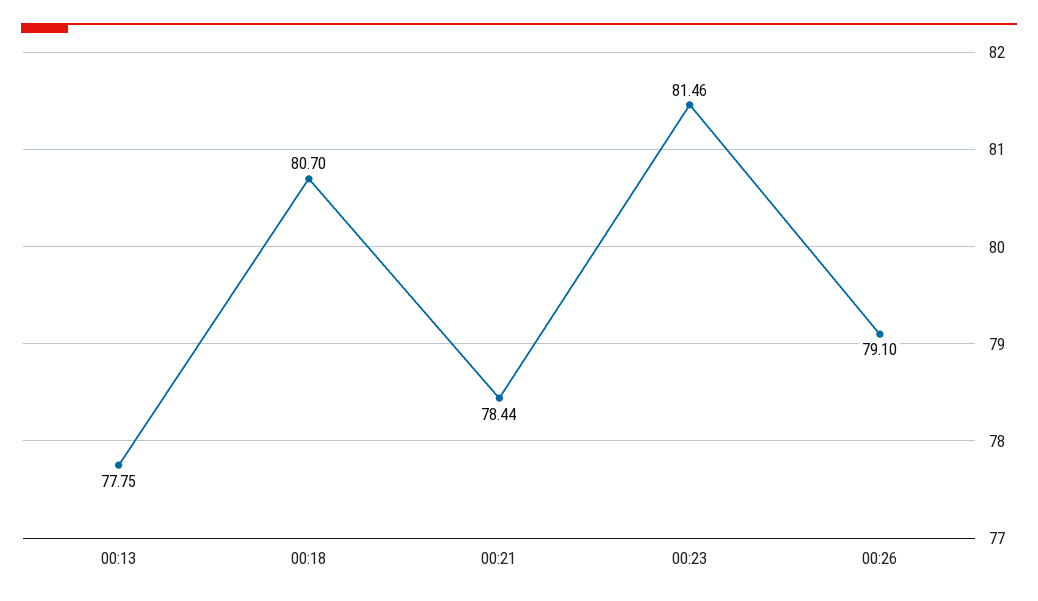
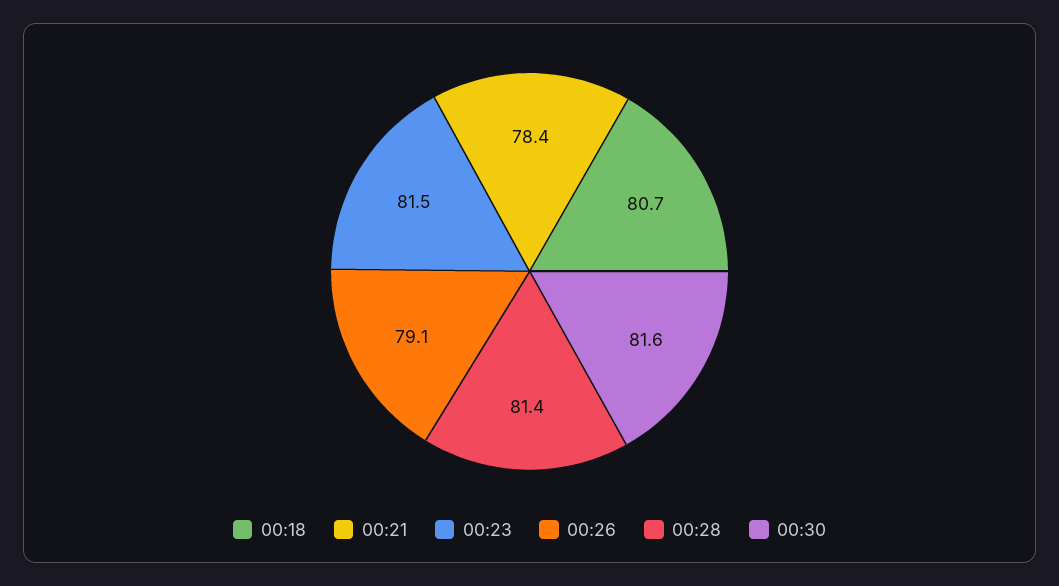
00:13: 77.75 -> none
00:28: none -> 81.4
00:30: none -> 81.6

